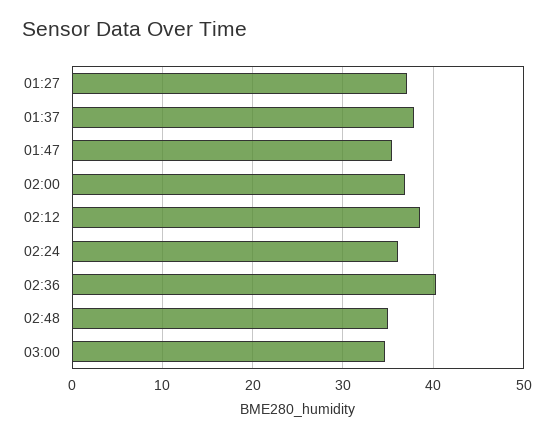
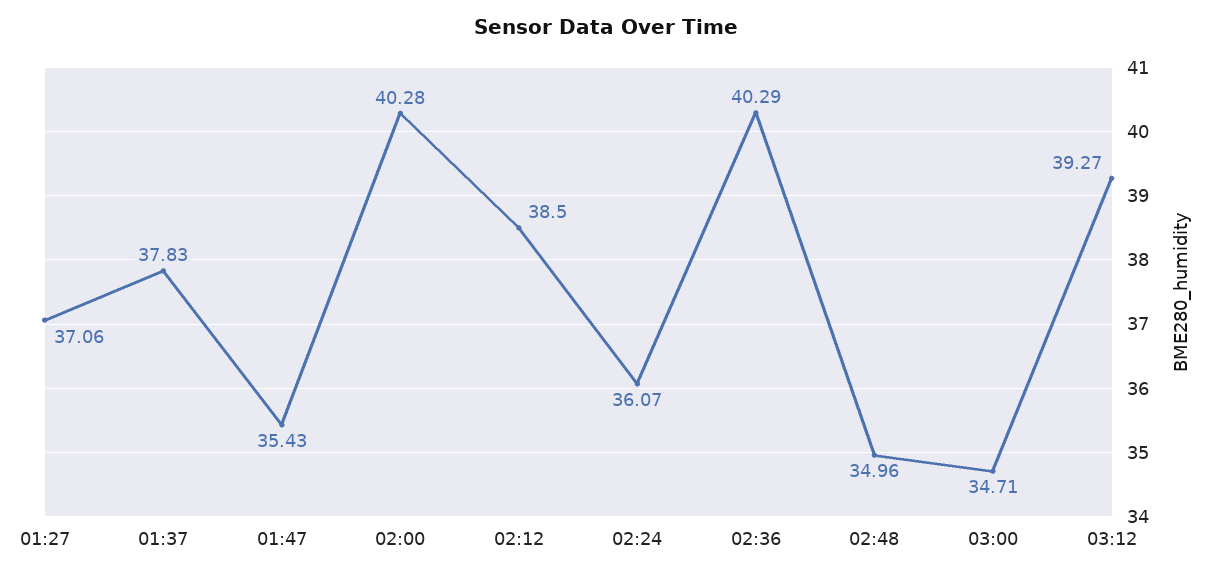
02:00: 37 -> 40.28
03:12: none -> 39.27

